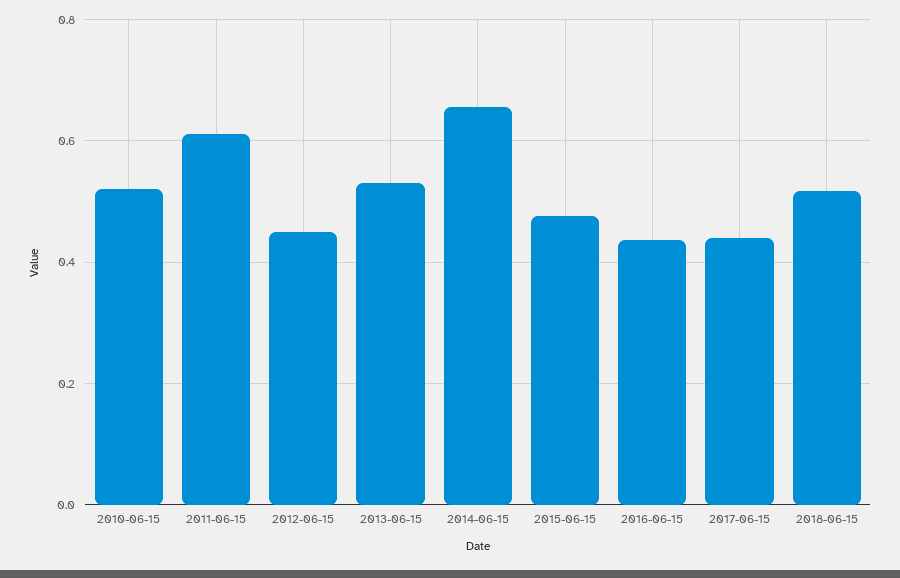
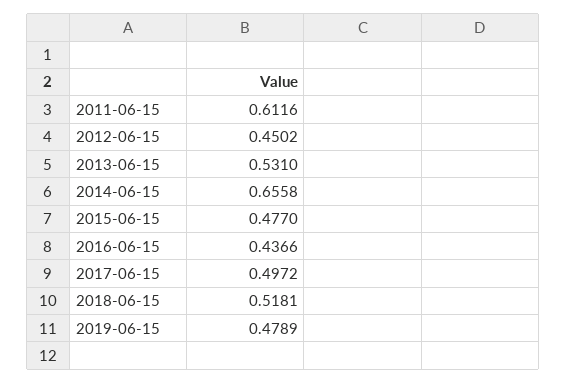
2010-06-15: 0.52 -> none
2017-06-15: 0.44 -> 0.4972
2019-06-15: none -> 0.4789

